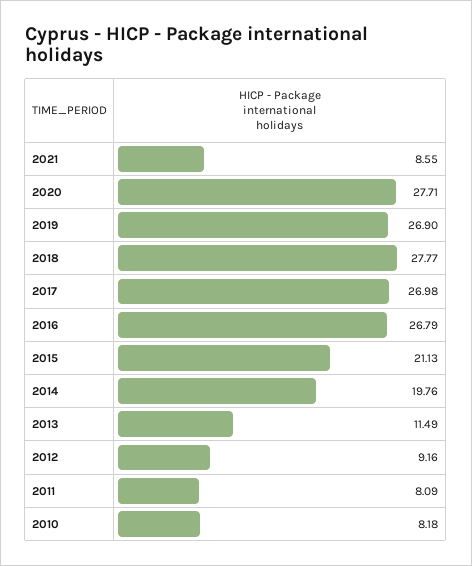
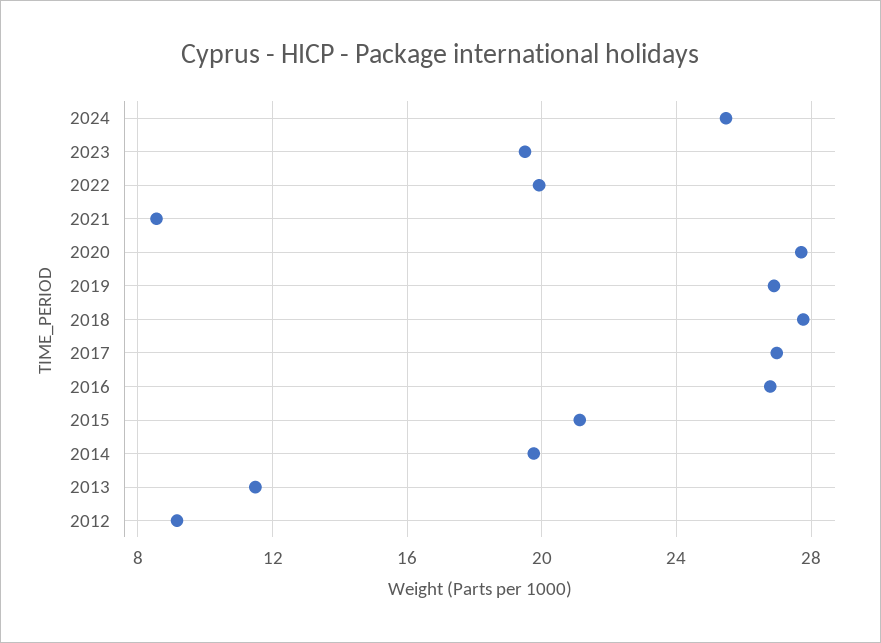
2011: 8.09 -> none
2010: 8.18 -> none
2024: none -> 25.5
2023: none -> 19.5
2022: none -> 20

